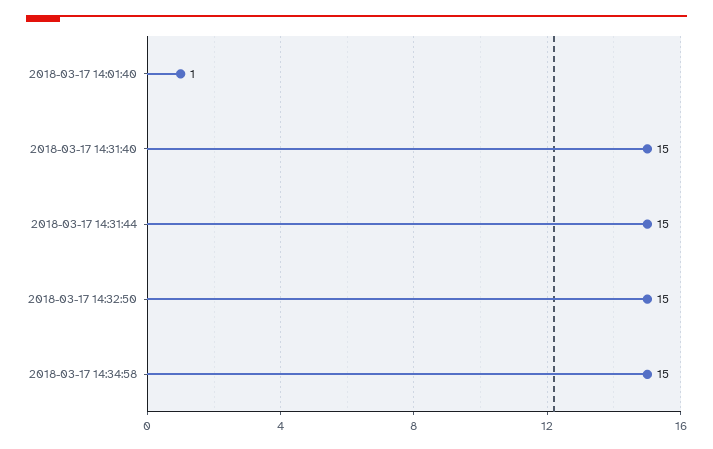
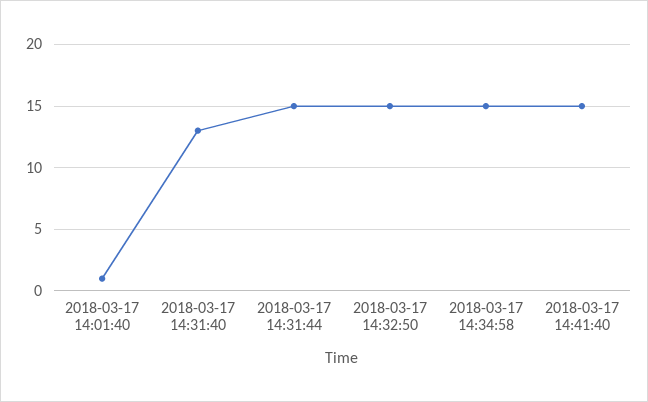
2018-03-17 14:31:40: 15 -> 13
2018-03-17 14:41:40: none -> 15

